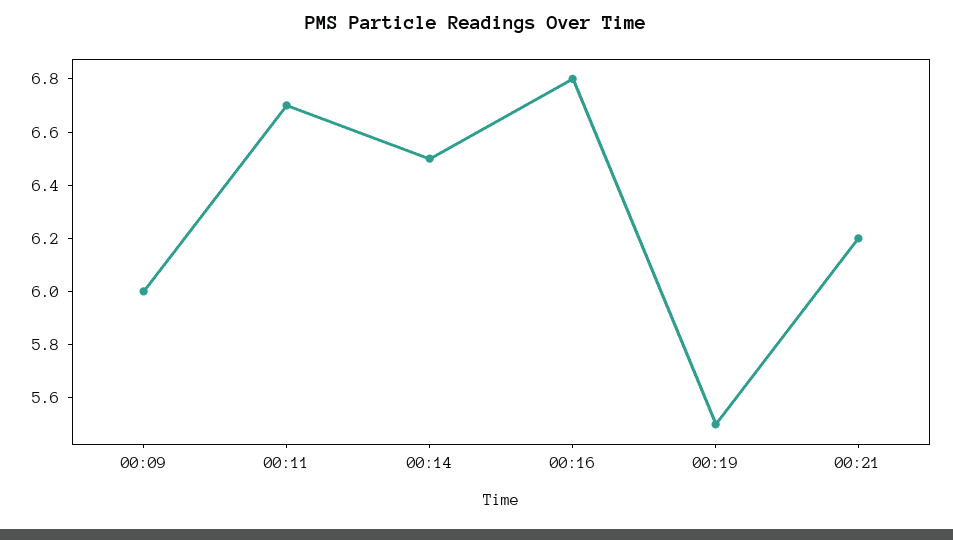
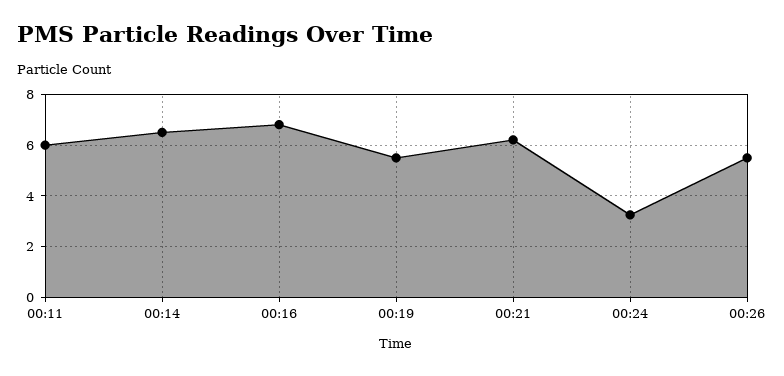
00:09: 6 -> none
00:11: 6.7 -> 6
00:24: none -> 3.25
00:26: none -> 5.5

